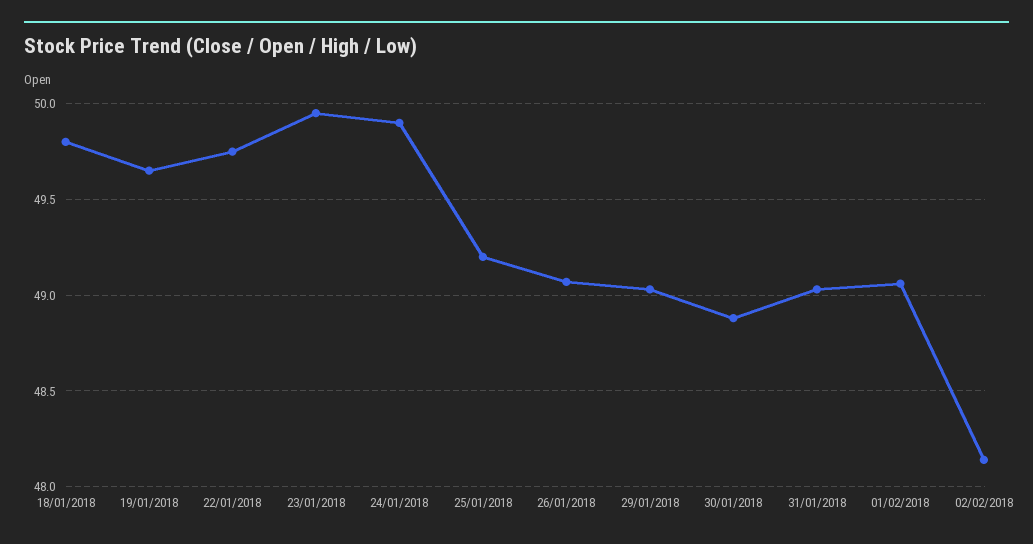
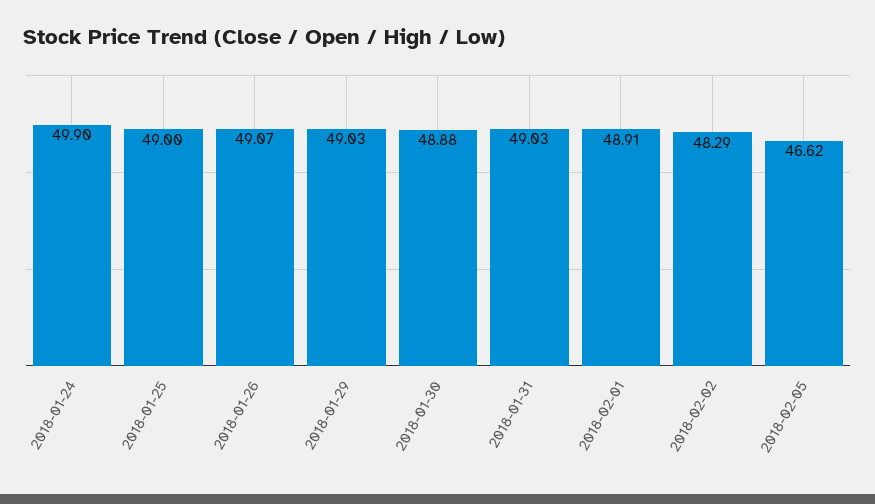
18/01/2018: 49.8 -> none
19/01/2018: 49.65 -> none
22/01/2018: 49.75 -> none
23/01/2018: 49.95 -> none
25/01/2018: 49.2 -> 49
01/02/2018: 49.05 -> 48.91
02/02/2018: 48.15 -> 48.29
2018-02-05: none -> 46.62

